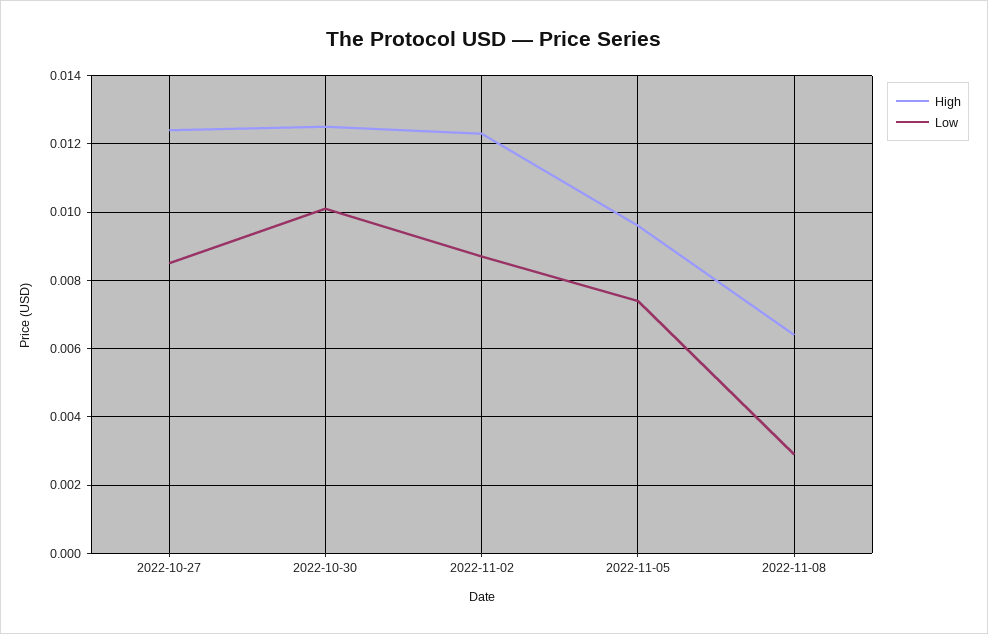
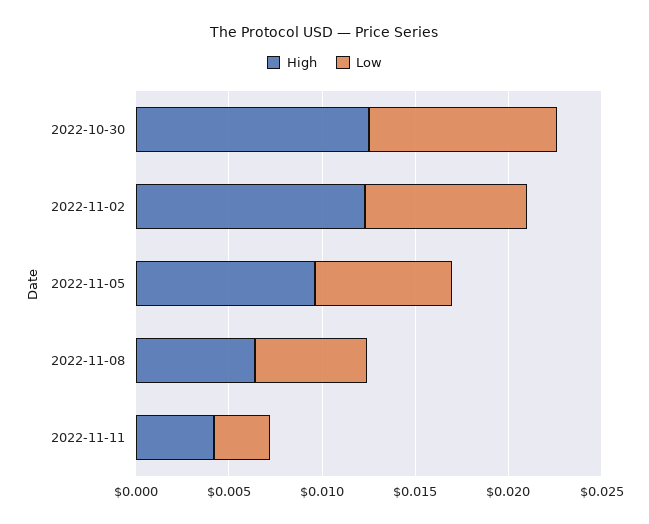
High, 2022-10-27: 0.0125 -> none
Low, 2022-10-27: 0.0085 -> none
Low, 2022-11-08: 0.003 -> 0.006
High, 2022-11-11: none -> 0.004
Low, 2022-11-11: none -> 0.003

